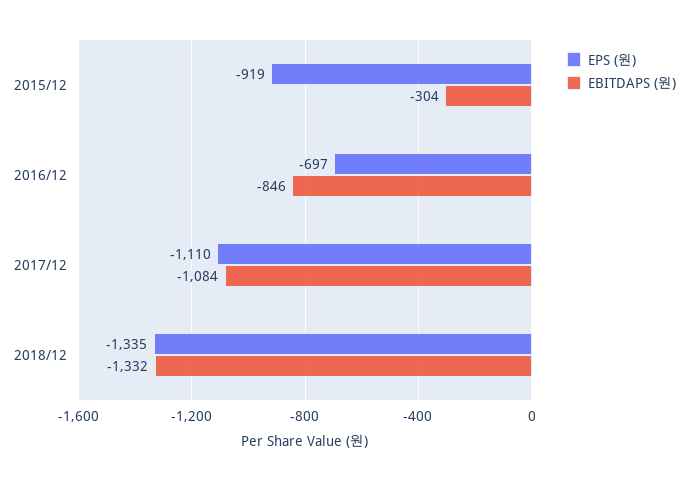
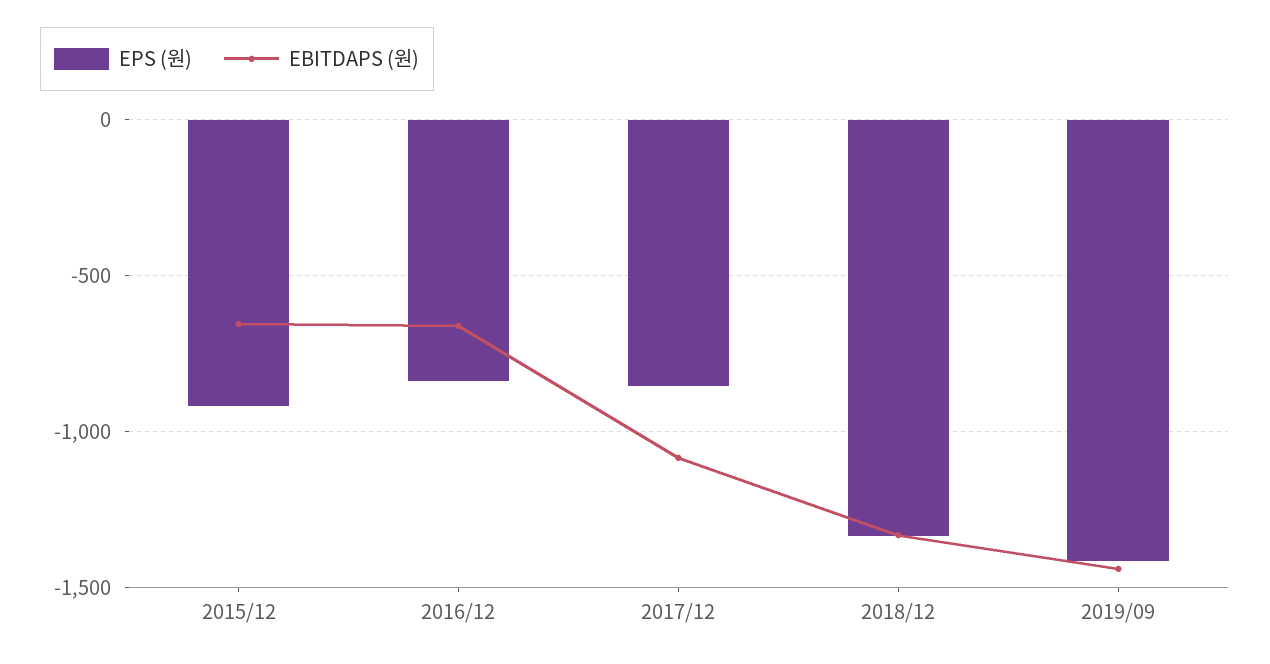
EBITDAPS (원), 2015/12: -304 -> -650
EPS (원), 2016/12: -697 -> -850
EBITDAPS (원), 2016/12: -846 -> -650
EPS (원), 2017/12: -1110 -> -850
EPS (원), 2019/09: none -> -1400
EBITDAPS (원), 2019/09: none -> -1450

